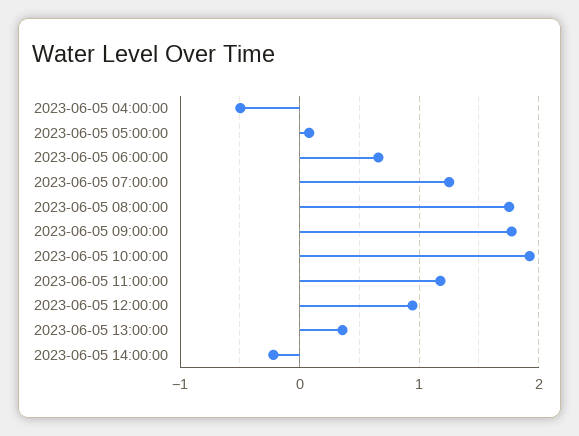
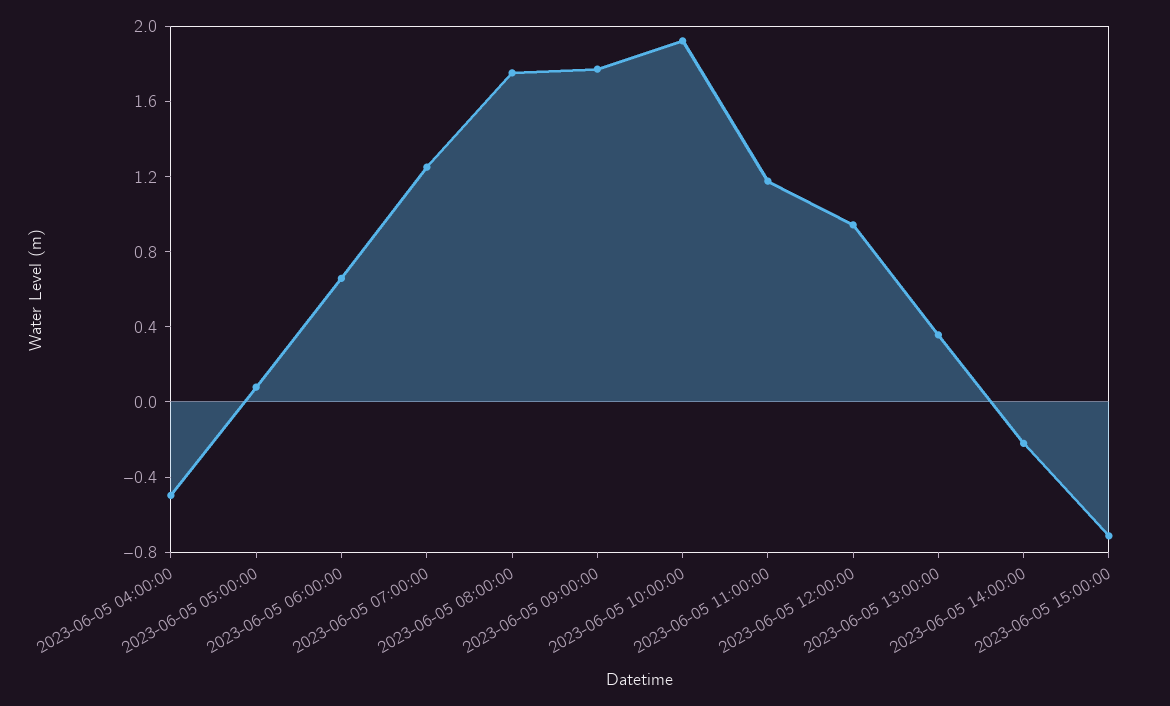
2023-06-05 15:00:00: none -> -0.7

